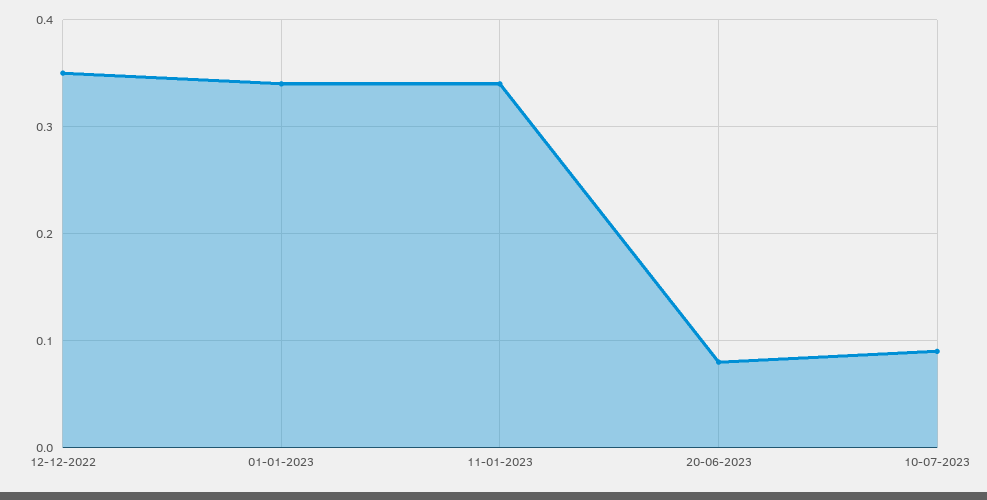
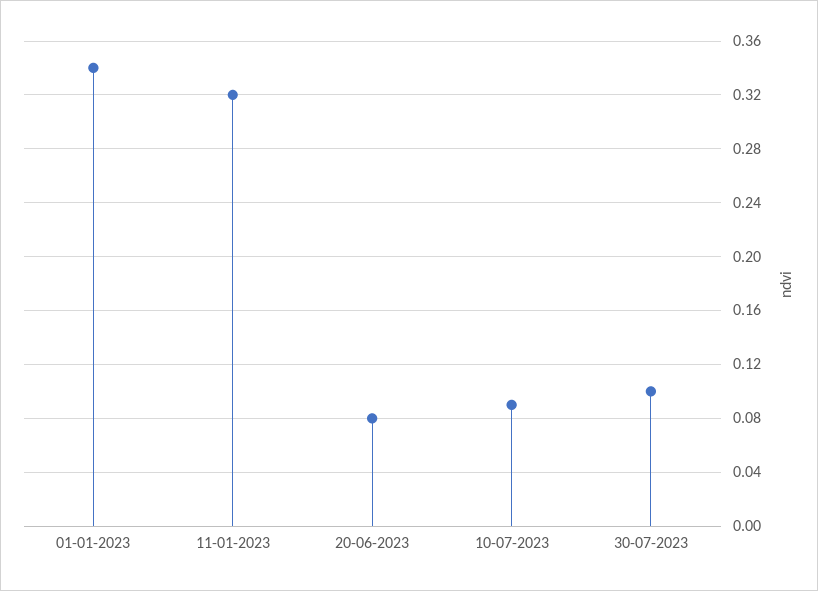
12-12-2022: 0.35 -> none
11-01-2023: 0.34 -> 0.32
30-07-2023: none -> 0.1

